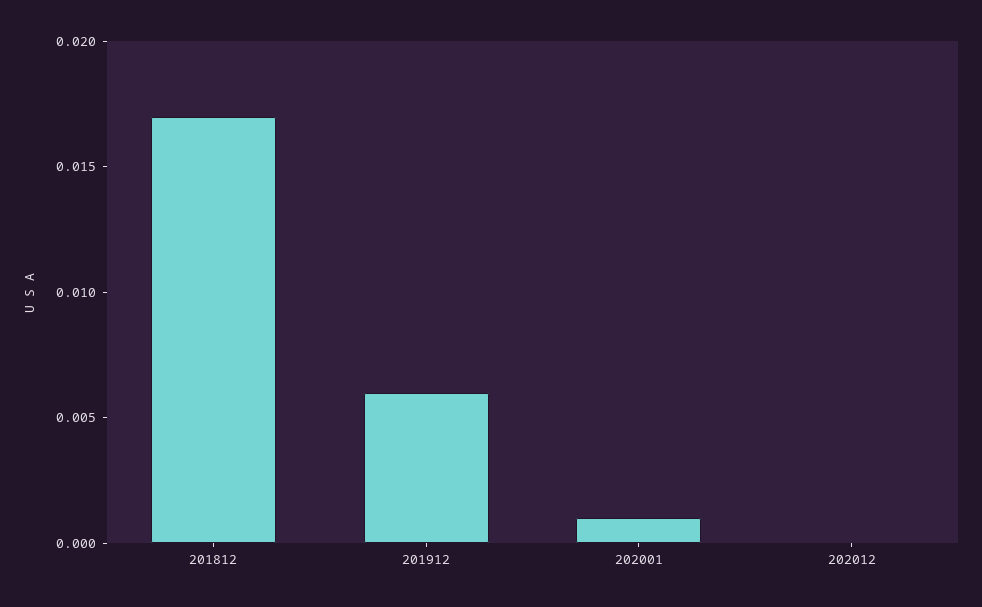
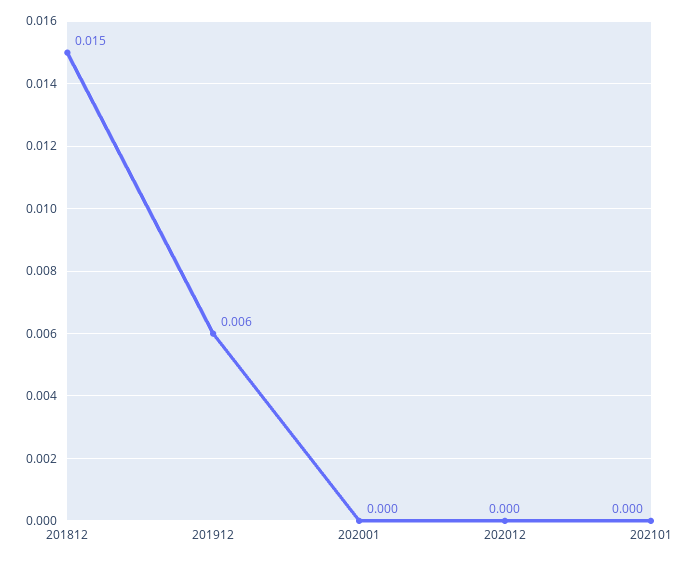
201812: 0.017 -> 0.015
202001: 0.001 -> 0
202101: none -> 0

